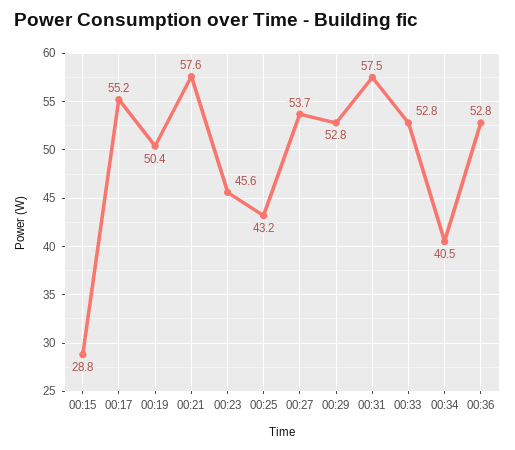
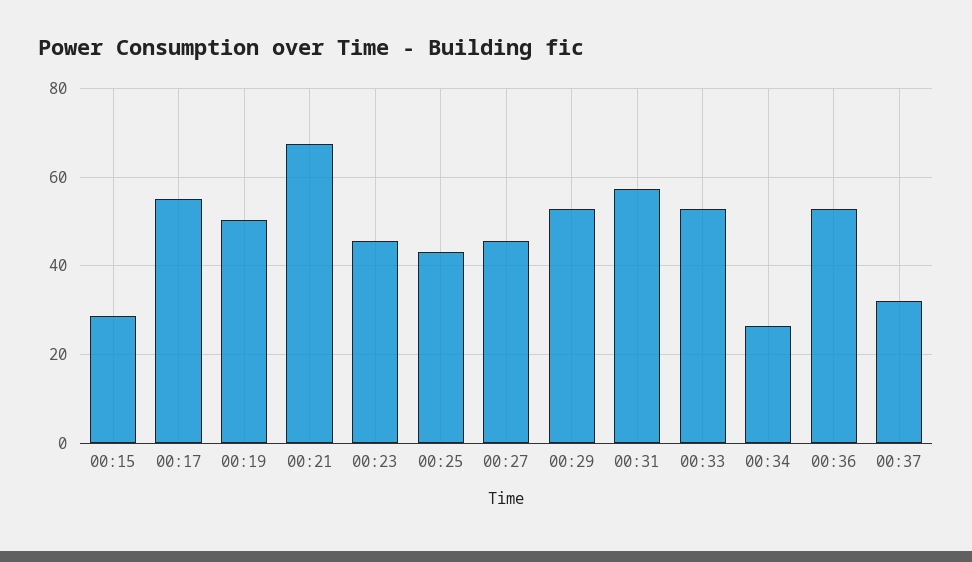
00:21: 57.6 -> 68
00:27: 53.7 -> 46
00:34: 40.5 -> 26
00:37: none -> 32

